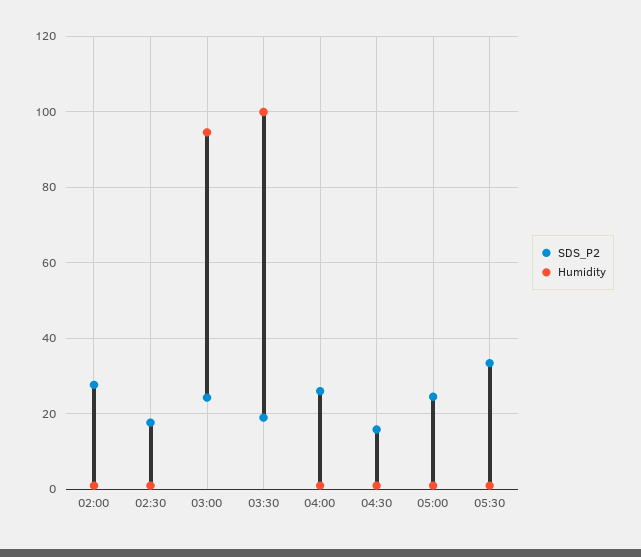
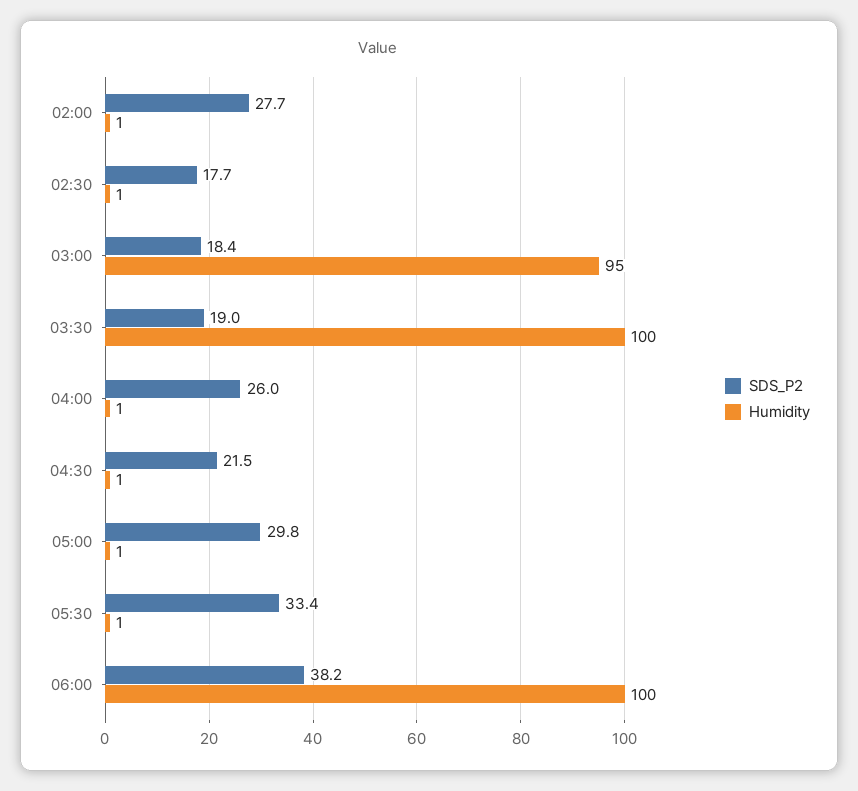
SDS_P2, 03:00: 24 -> 18.4
SDS_P2, 04:30: 16 -> 21.5
SDS_P2, 05:00: 24 -> 29.8
SDS_P2, 06:00: none -> 38.2
Humidity, 06:00: none -> 100

